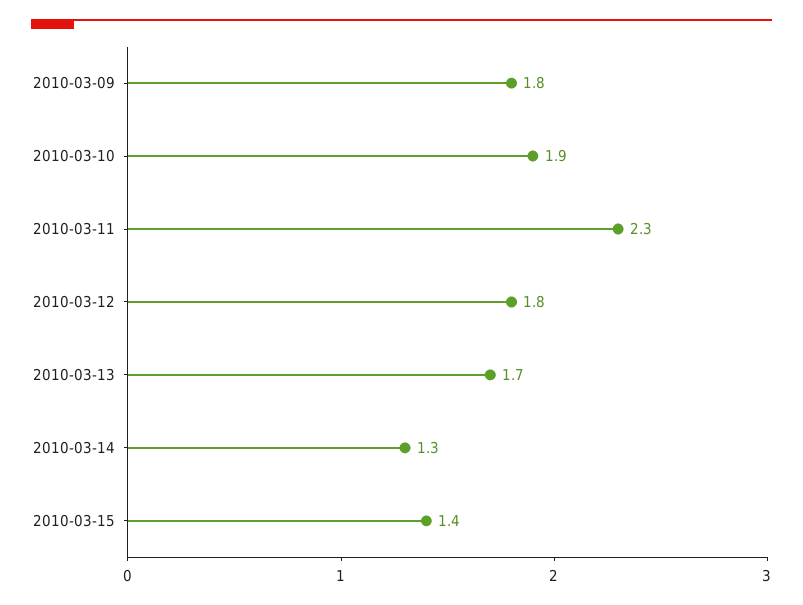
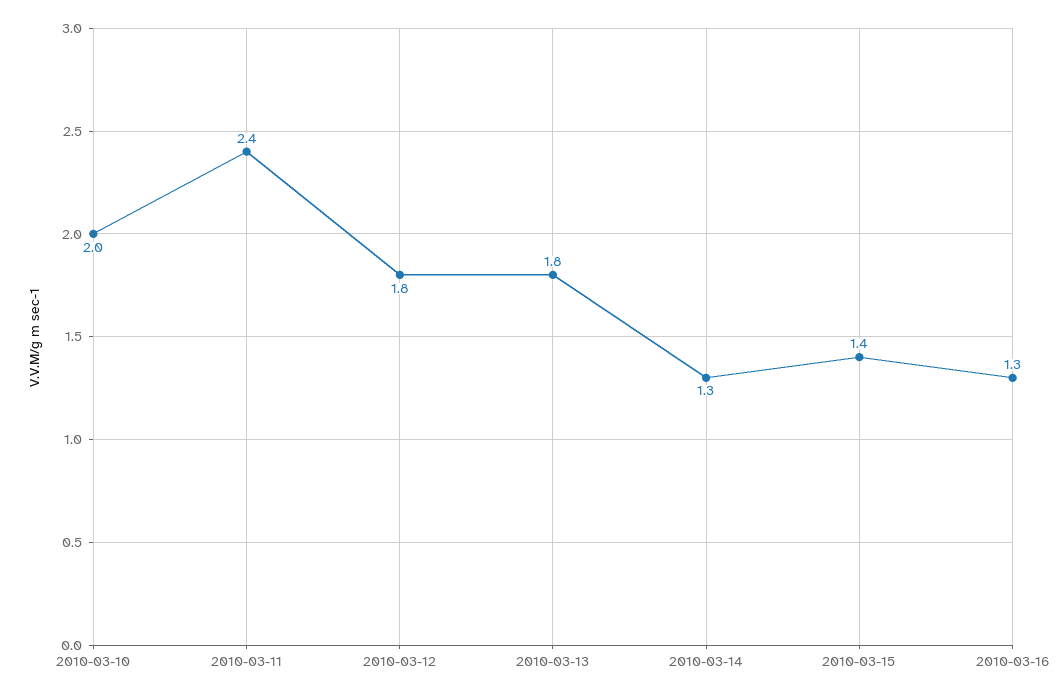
2010-03-09: 1.8 -> none
2010-03-10: 1.9 -> 2
2010-03-11: 2.3 -> 2.4
2010-03-13: 1.7 -> 1.8
2010-03-16: none -> 1.3

